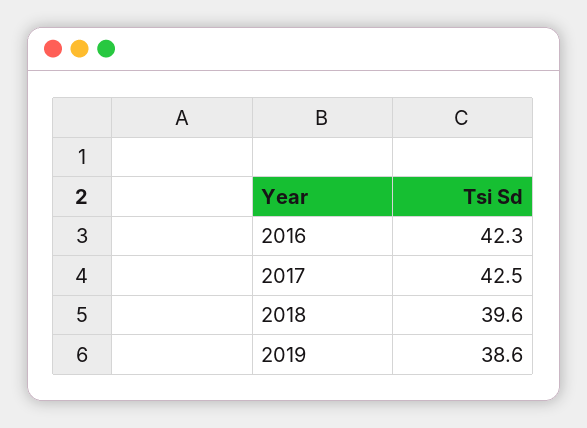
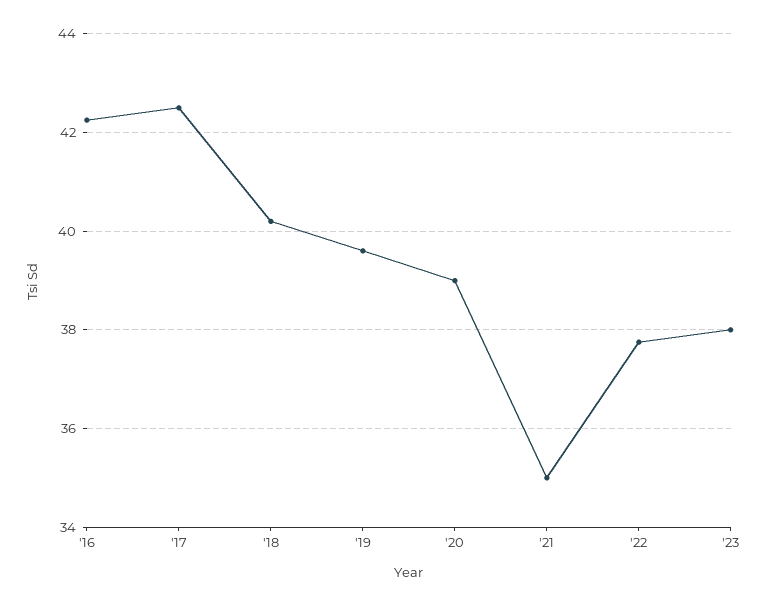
2018: 39.6 -> 40.2
2019: 38.6 -> 39.6
'20: none -> 39
'21: none -> 35
'22: none -> 37.8
'23: none -> 38

